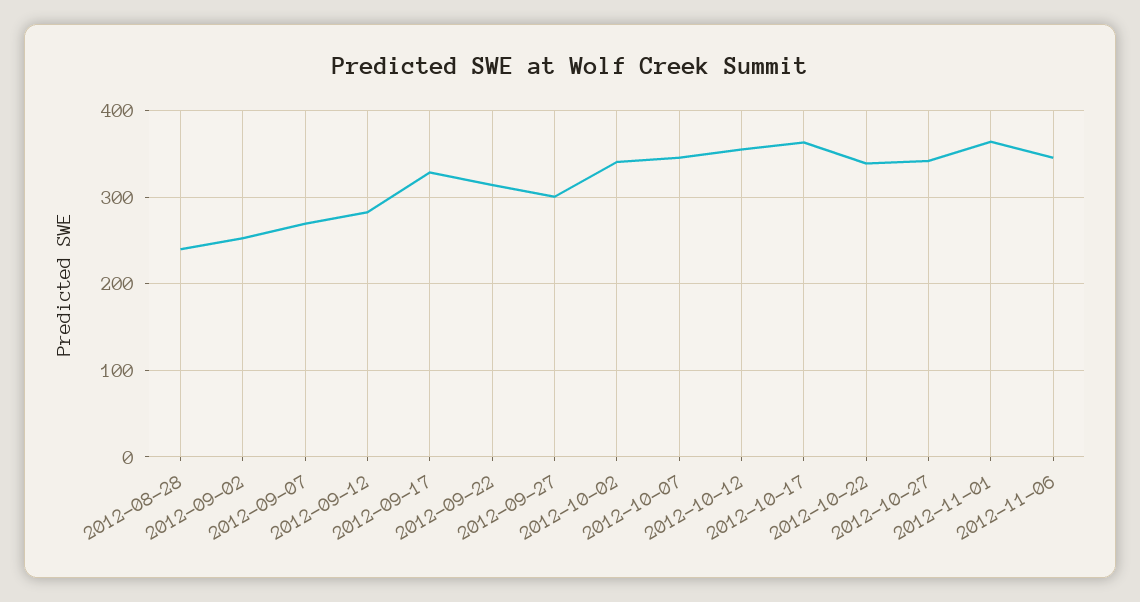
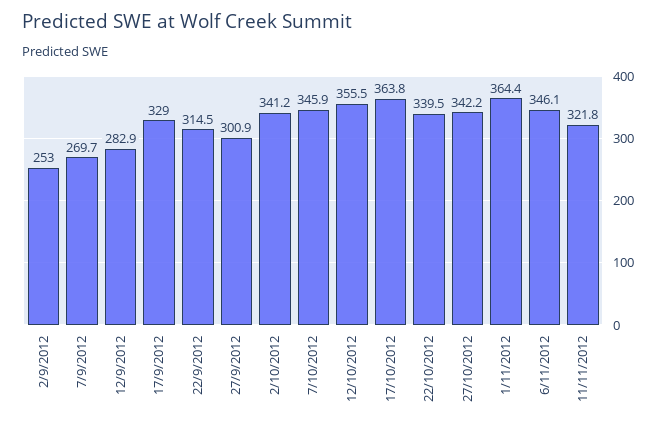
2012-08-28: 240 -> none
11/11/2012: none -> 321.8

